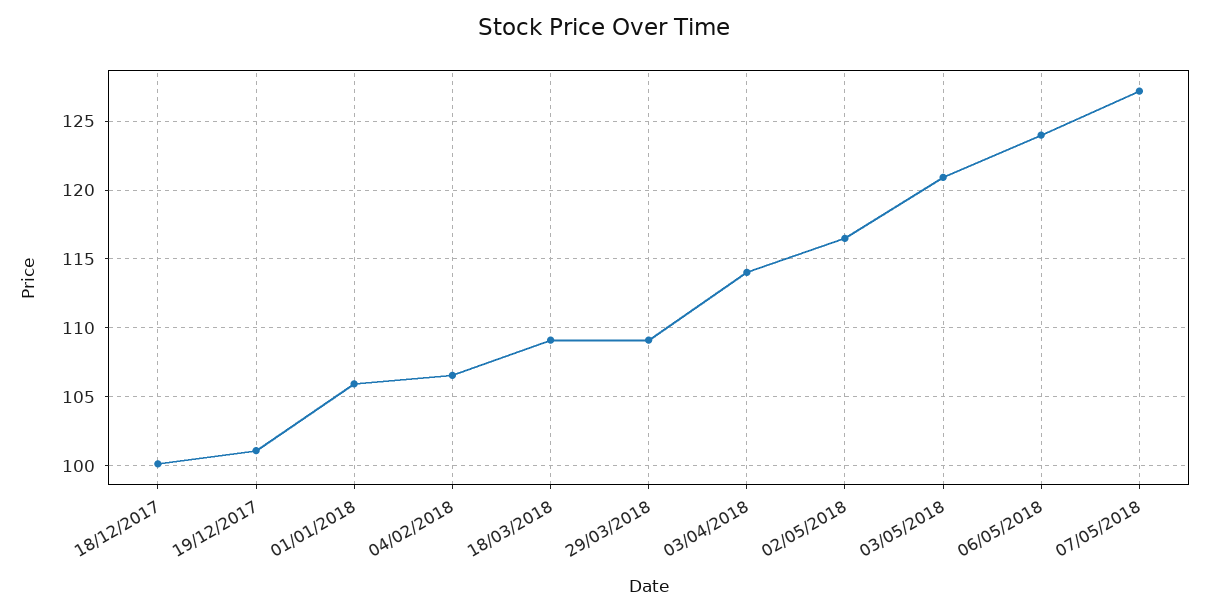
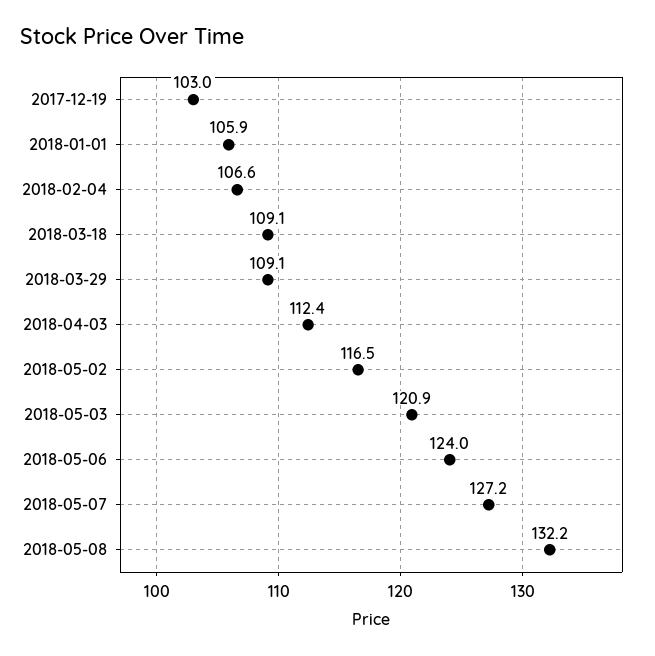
18/12/2017: 100 -> none
19/12/2017: 101 -> 103
03/04/2018: 114 -> 112.4
2018-05-08: none -> 132.2

